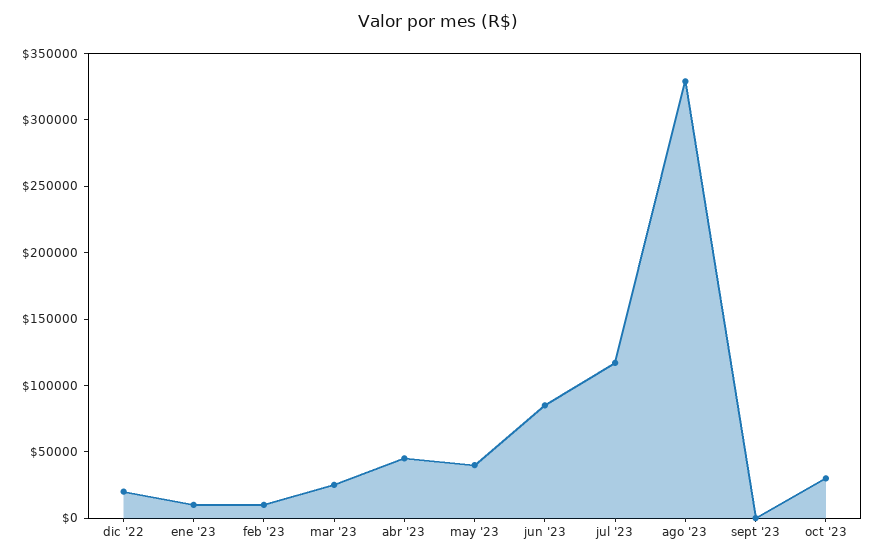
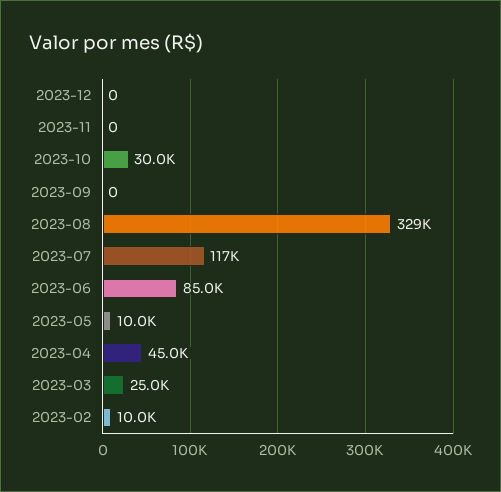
dic '22: 20000 -> none
ene '23: 10000 -> none
may '23: 40000 -> 10000
2023-12: none -> 0
2023-11: none -> 0

